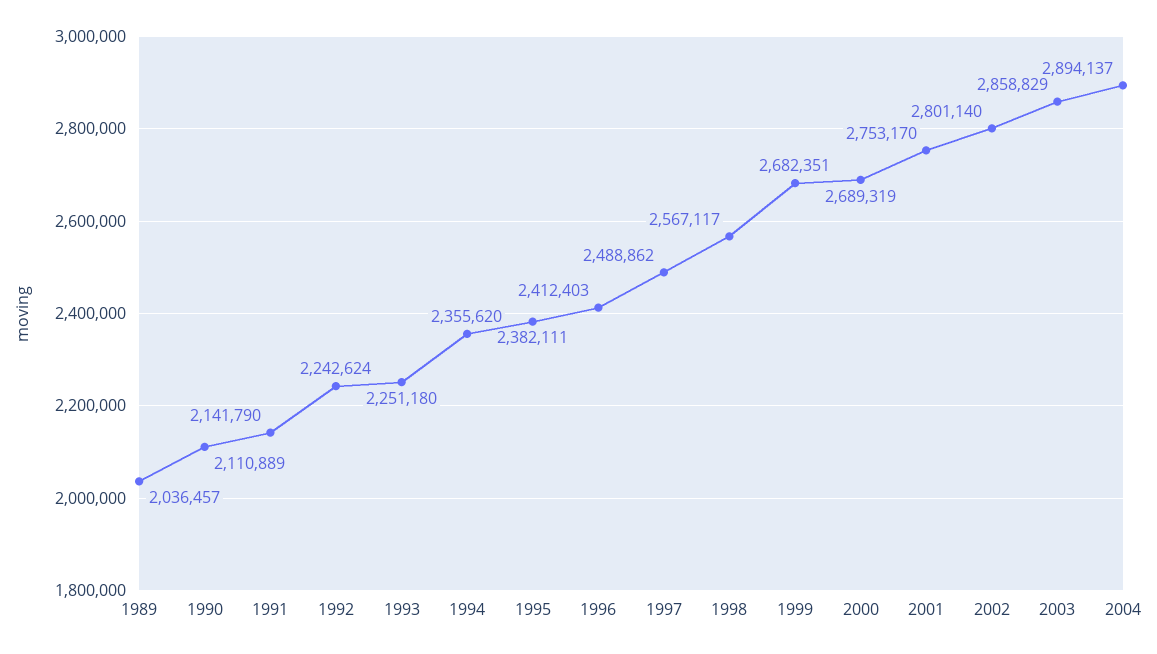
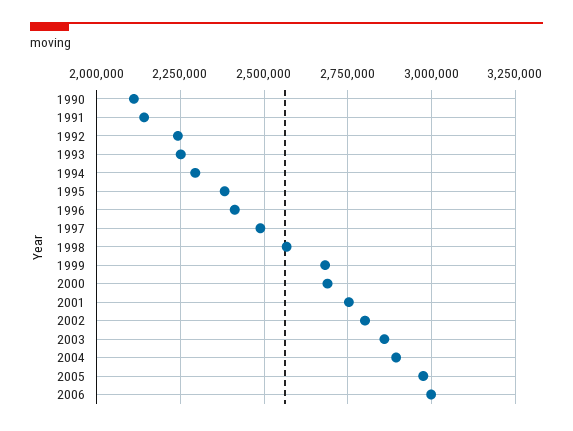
1989: 2036457 -> none
1994: 2355620 -> 2300000
2005: none -> 2975000
2006: none -> 3000000

